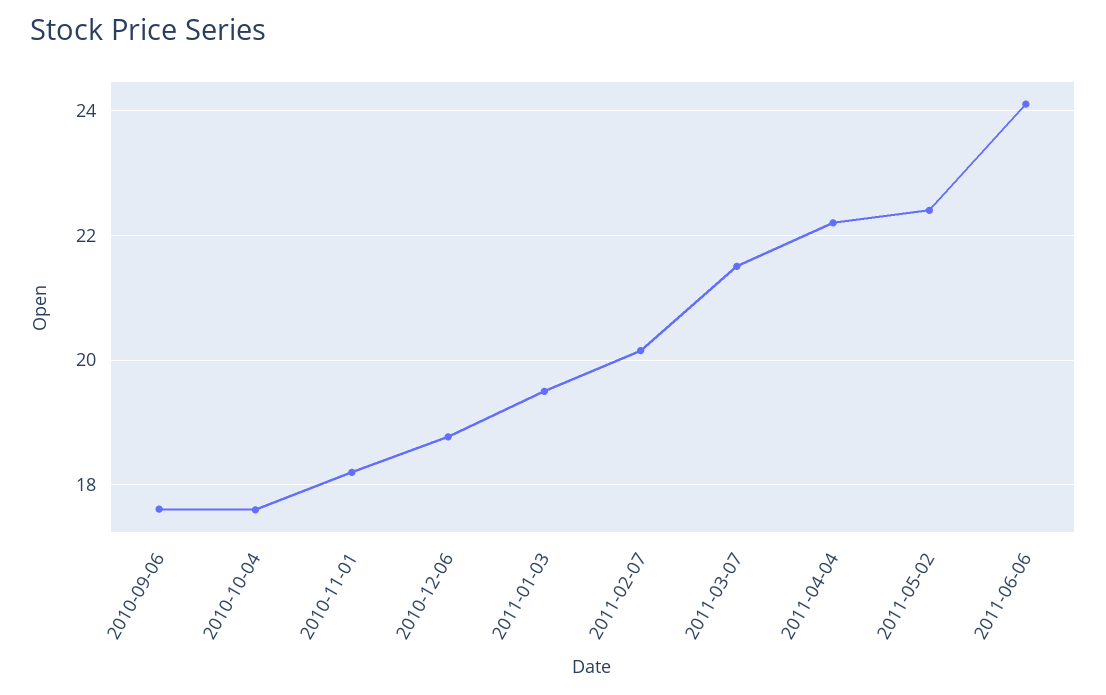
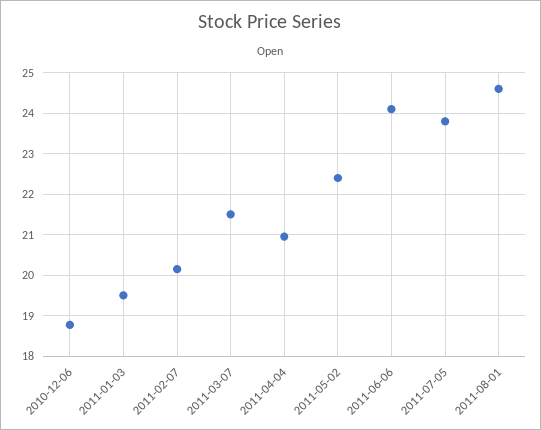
2010-09-06: 17.6 -> none
2010-10-04: 17.6 -> none
2010-11-01: 18.2 -> none
2011-04-04: 22.2 -> 21
2011-07-05: none -> 23.8
2011-08-01: none -> 24.6

